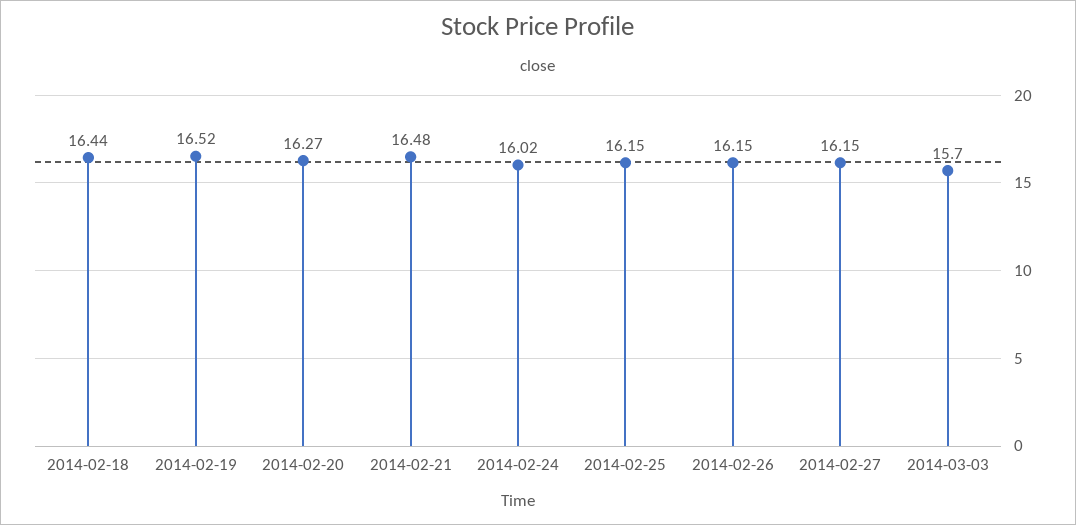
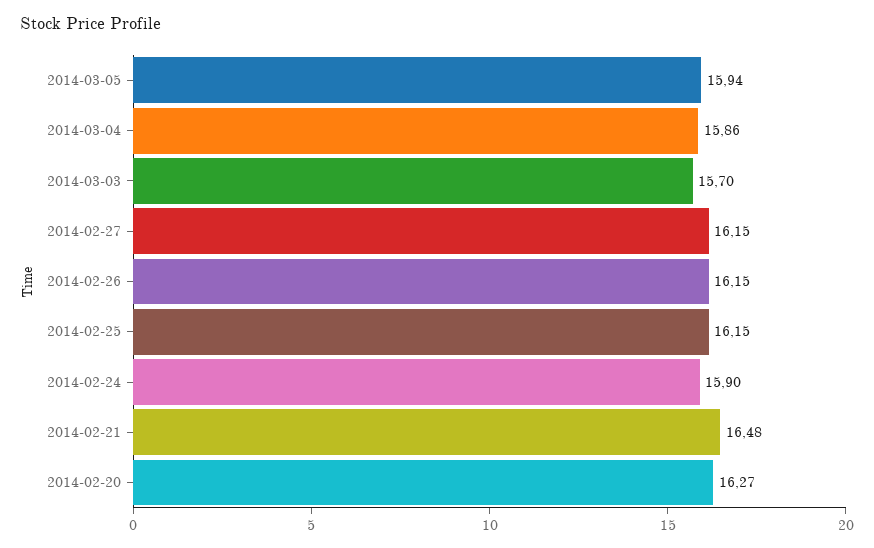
2014-02-18: 16.44 -> none
2014-02-19: 16.52 -> none
2014-02-24: 16.02 -> 15.9
2014-03-05: none -> 15.94
2014-03-04: none -> 15.86

